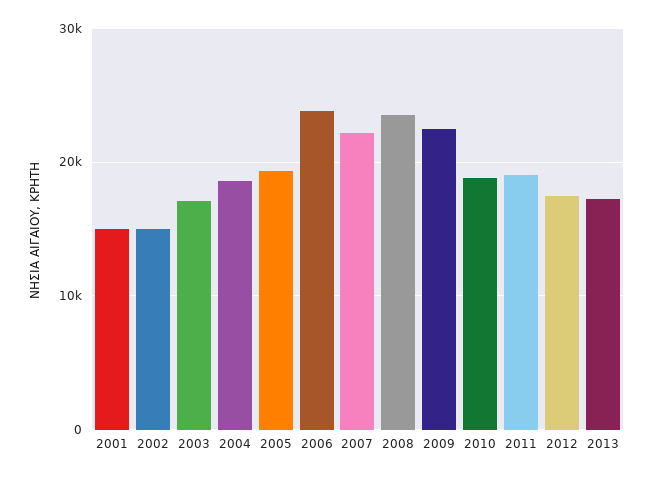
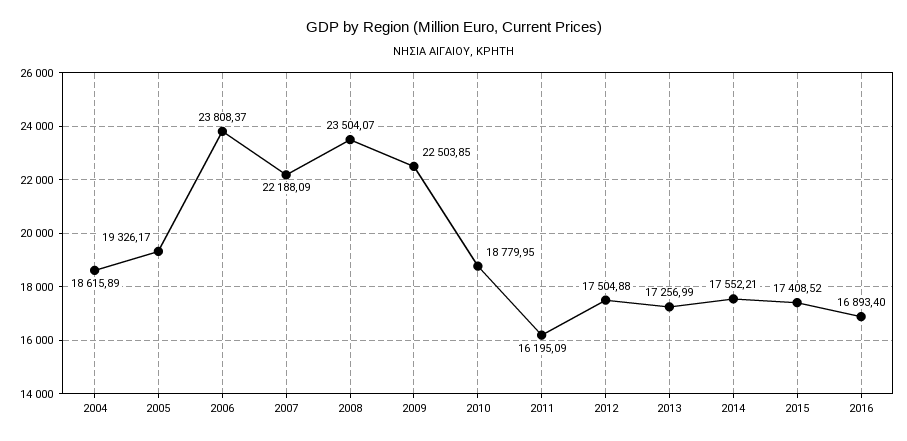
2001: 15000 -> none
2002: 15000 -> none
2003: 17000 -> none
2011: 19000 -> 16195.09
2014: none -> 17552.21
2015: none -> 17408.52
2016: none -> 16893.4

